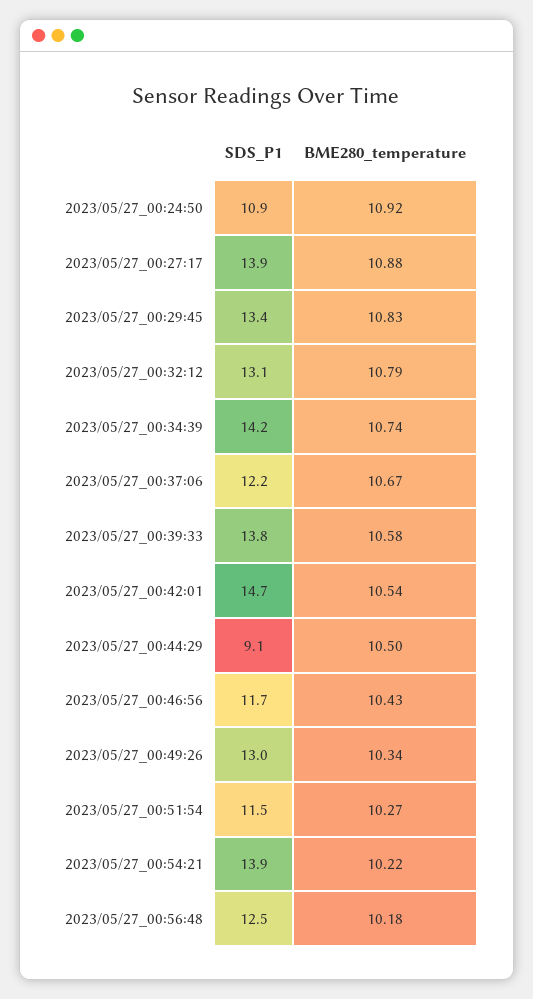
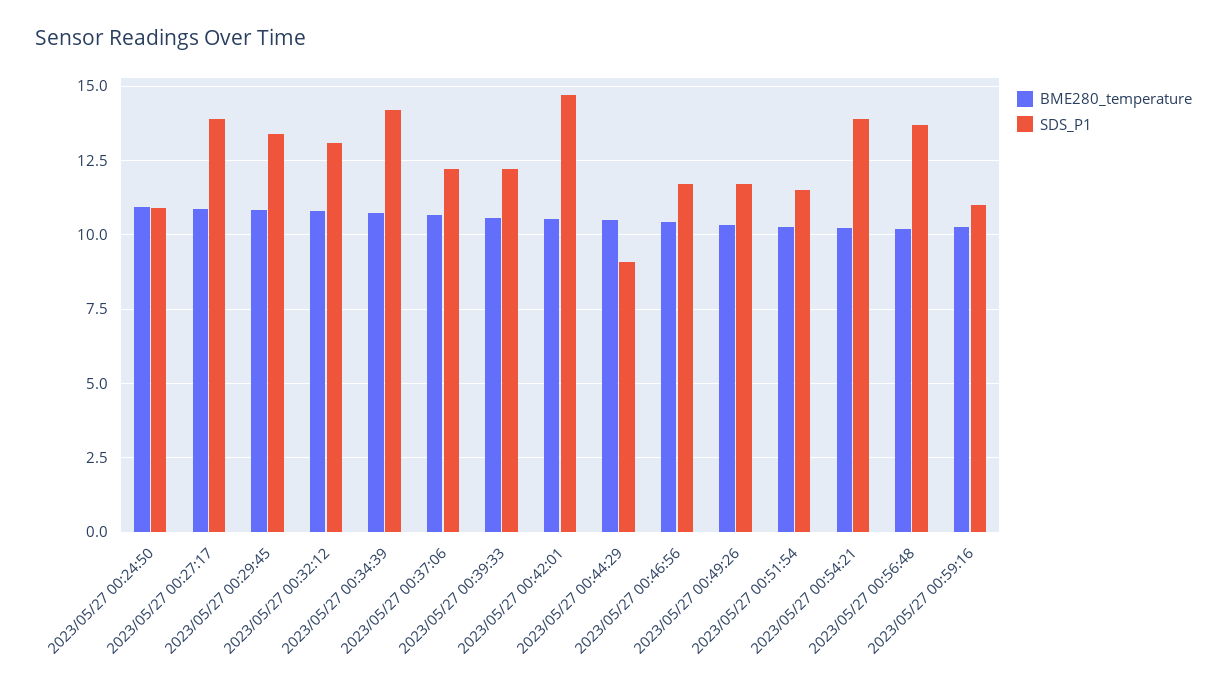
SDS_P1, 2023/05/27_00:39:33: 13.8 -> 12.25
SDS_P1, 2023/05/27_00:49:26: 13 -> 11.75
SDS_P1, 2023/05/27_00:56:48: 12.5 -> 13.75
BME280_temperature, 2023/05/27 00:59:16: none -> 10.25
SDS_P1, 2023/05/27 00:59:16: none -> 11

